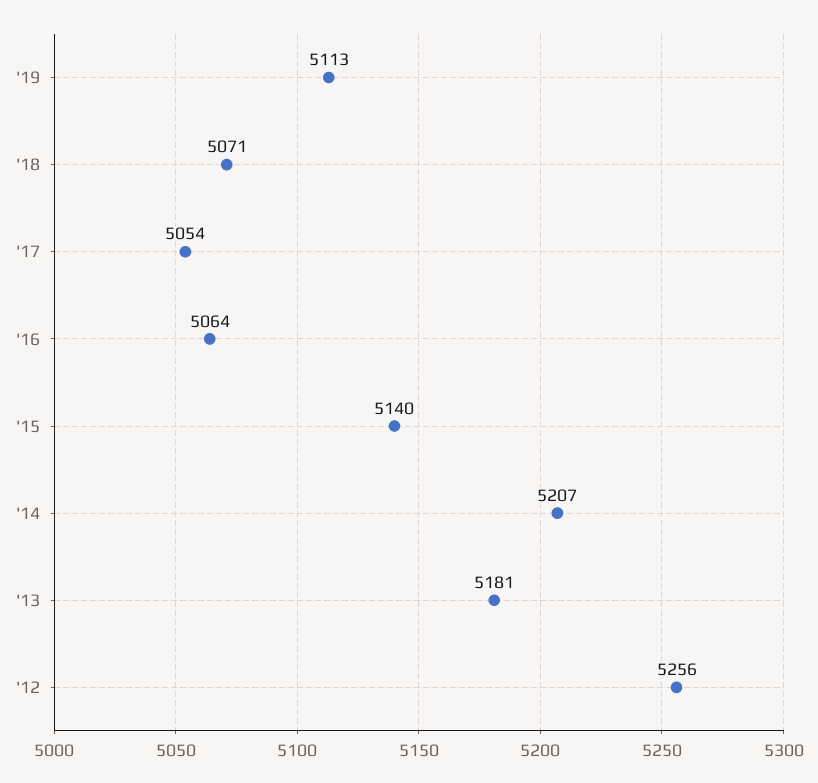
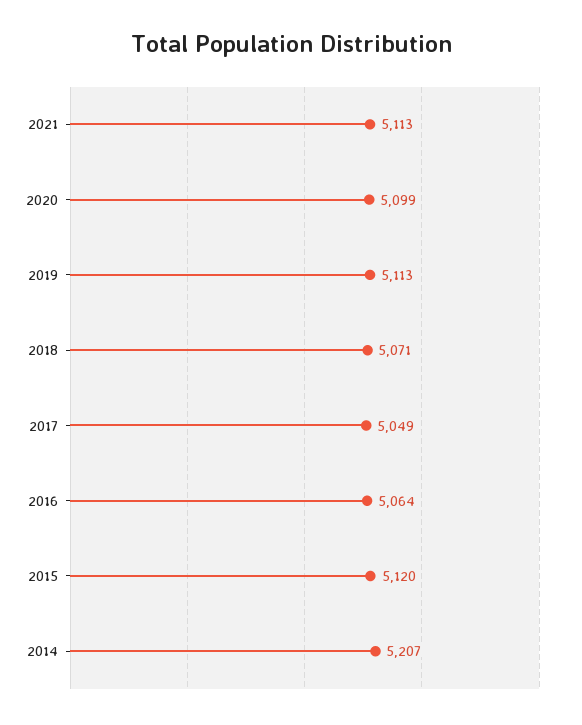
'17: 5054 -> 5049
'15: 5140 -> 5120
'13: 5181 -> none
'12: 5256 -> none
2021: none -> 5113
2020: none -> 5099

